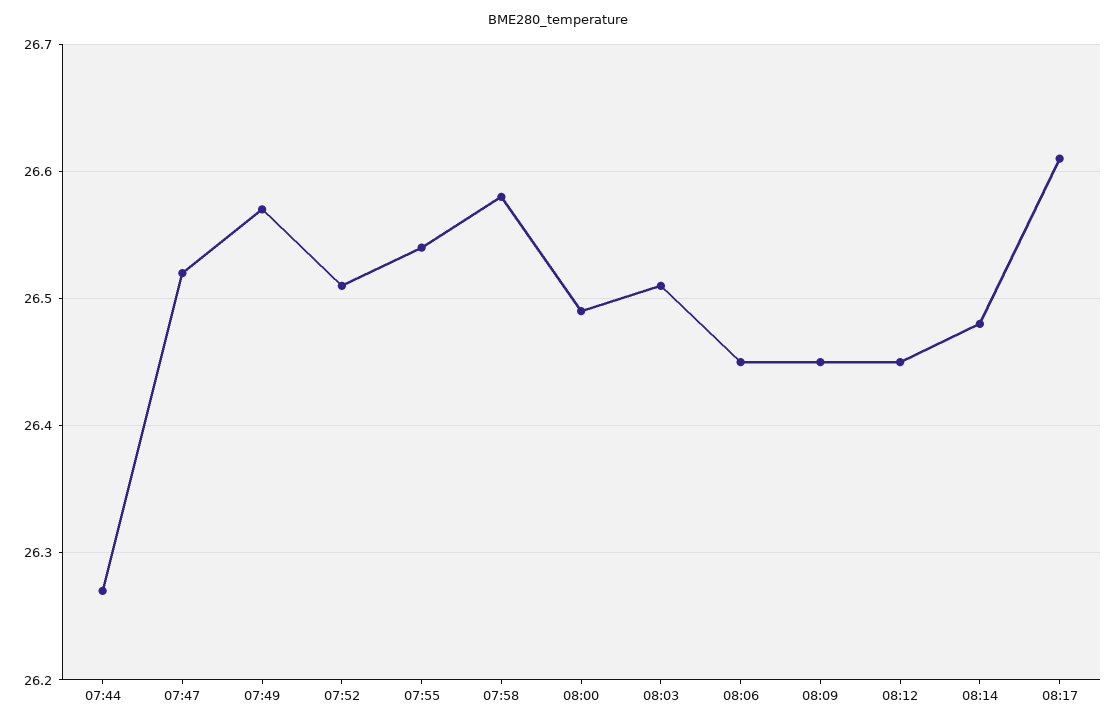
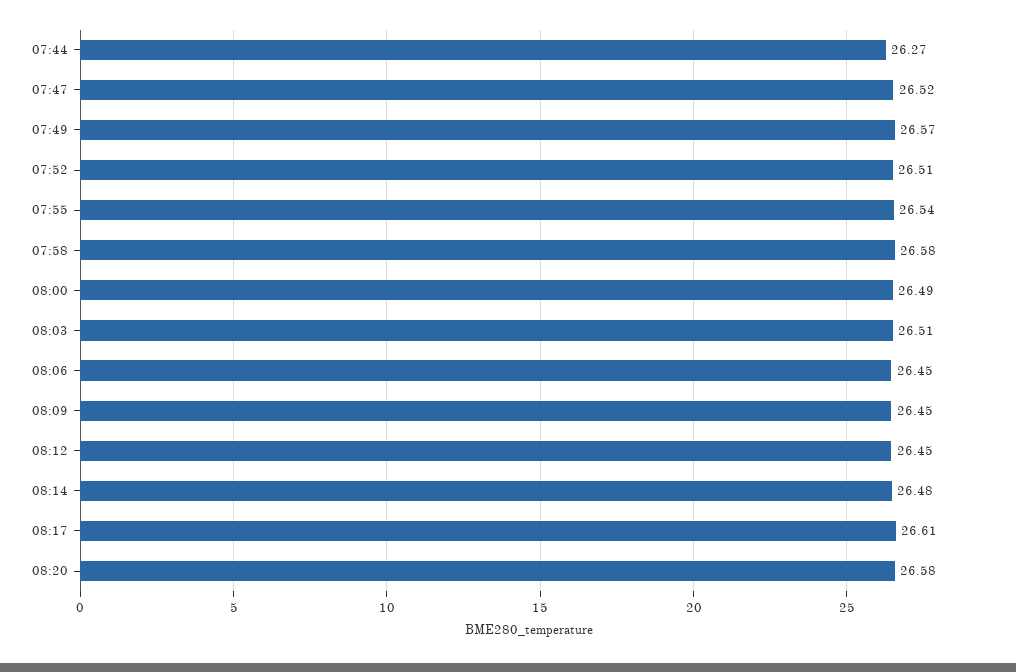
08:20: none -> 26.58

